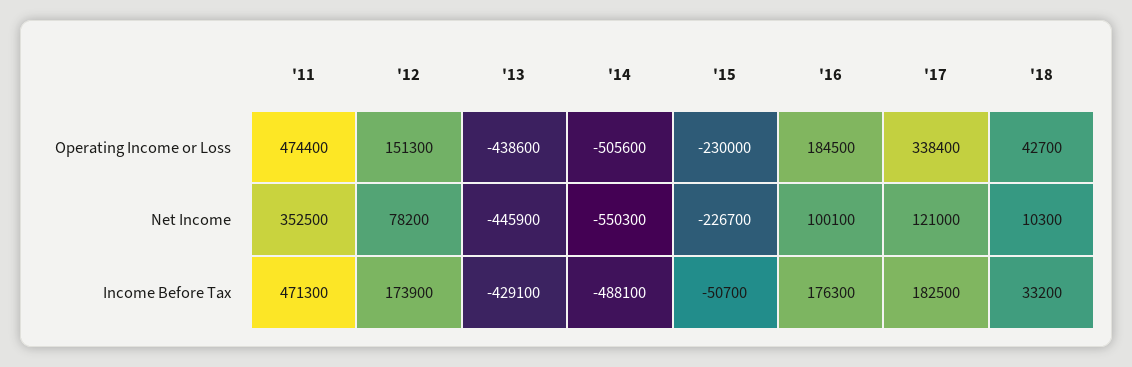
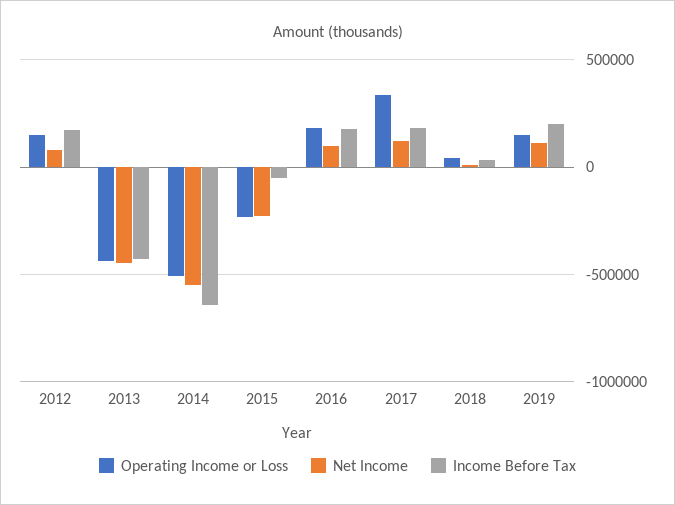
Operating Income or Loss, '11: 474400 -> none
Net Income, '11: 352500 -> none
Income Before Tax, '11: 471300 -> none
Income Before Tax, '14: -488100 -> -650000
Operating Income or Loss, 2019: none -> 150000
Net Income, 2019: none -> 100000
Income Before Tax, 2019: none -> 200000

